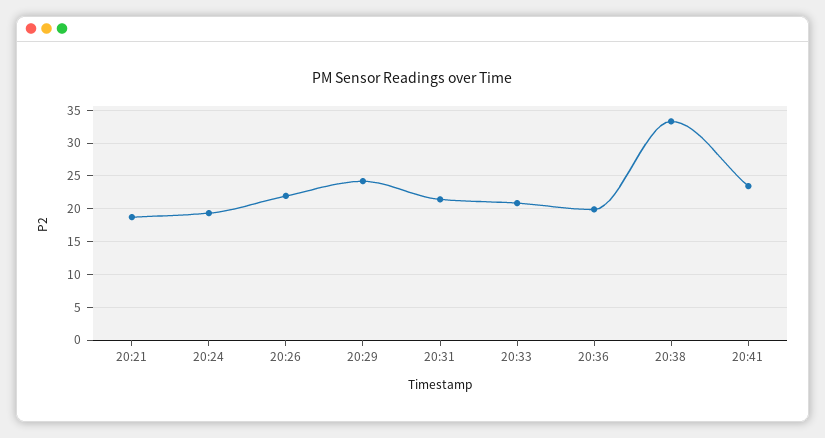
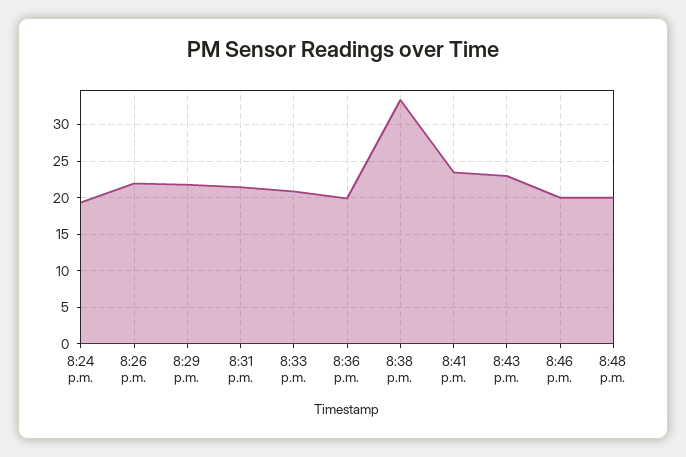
20:21: 19 -> none
20:29: 24 -> 22
8:43 p.m.: none -> 23
8:46 p.m.: none -> 20
8:48 p.m.: none -> 20

